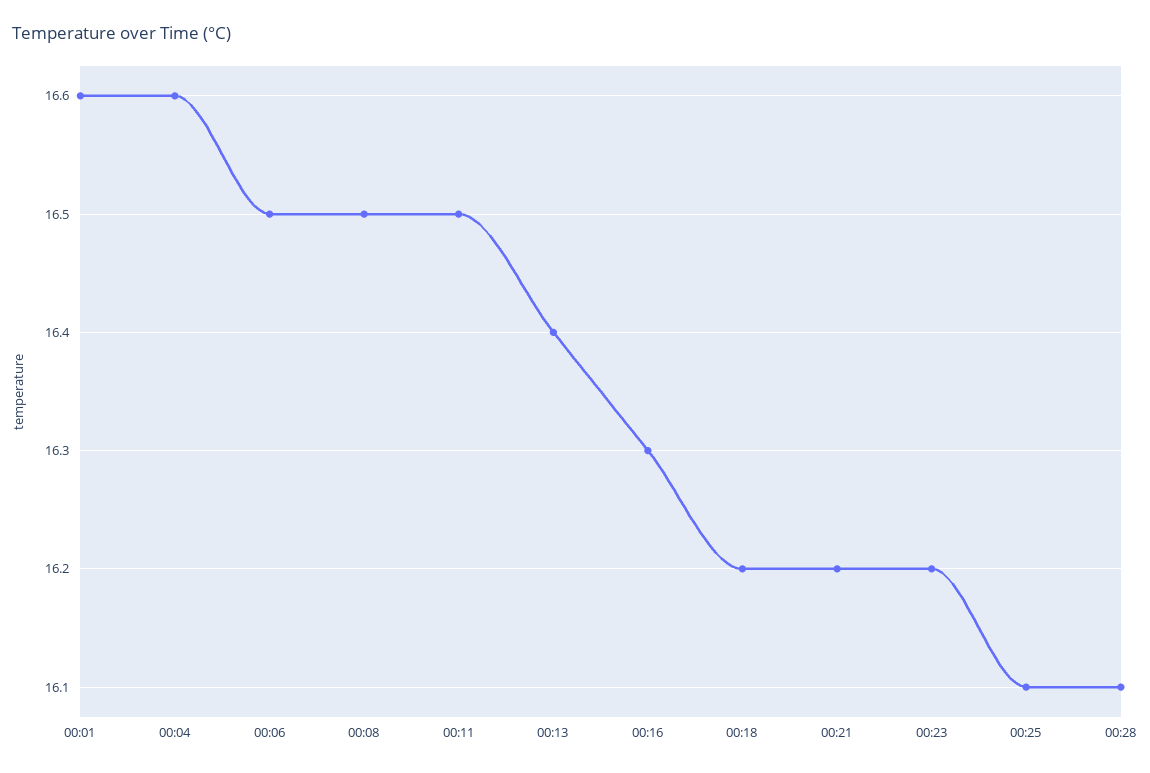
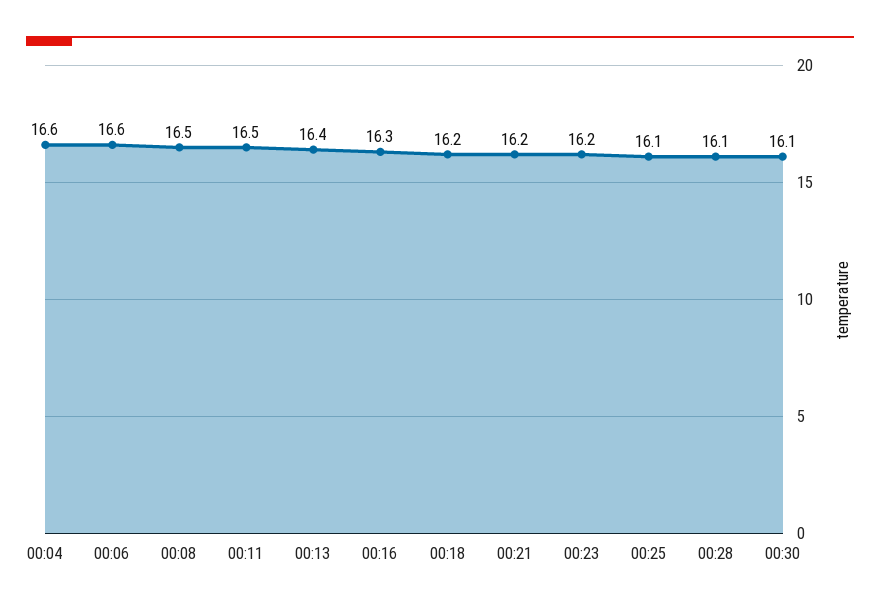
00:01: 16.6 -> none
00:06: 16.5 -> 16.6
00:30: none -> 16.1

